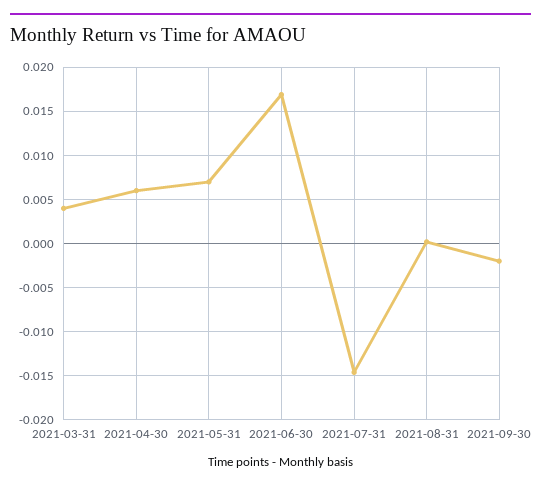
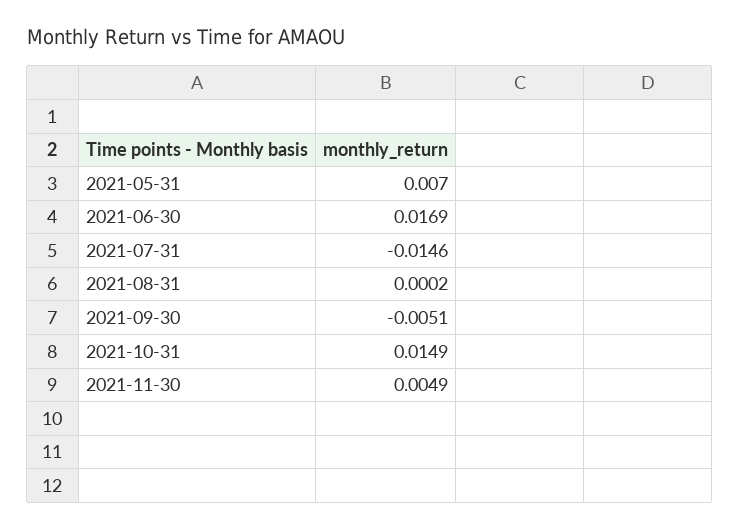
2021-03-31: 0.004 -> none
2021-04-30: 0.006 -> none
2021-09-30: -0.002 -> -0.0051
2021-10-31: none -> 0.0149
2021-11-30: none -> 0.0049

